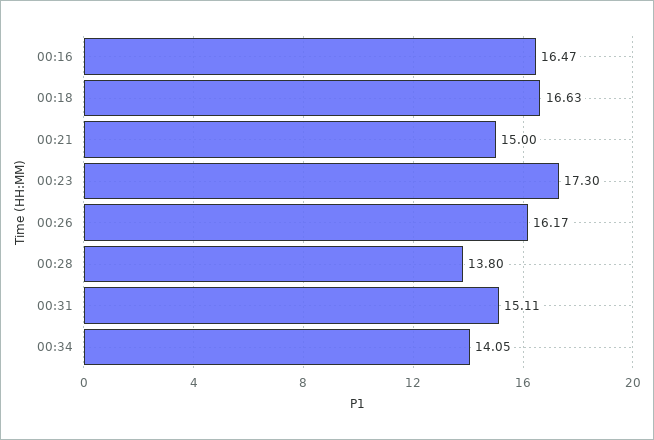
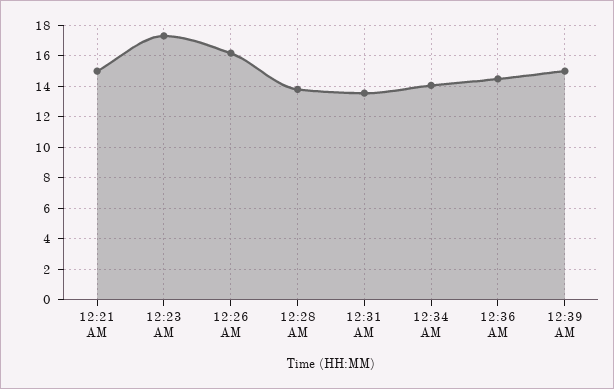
00:16: 16.47 -> none
00:18: 16.63 -> none
00:31: 15.11 -> 13.5
12:36 AM: none -> 14.5
12:39 AM: none -> 15

